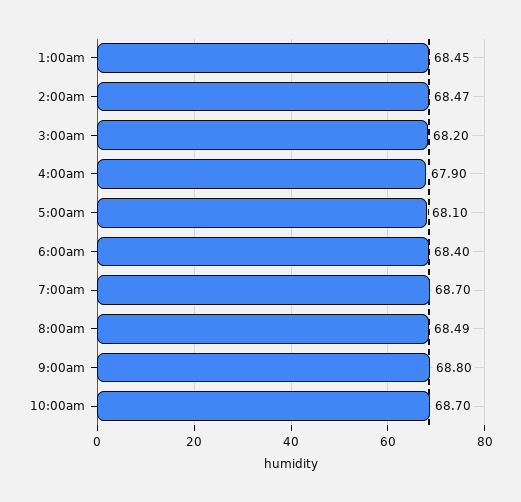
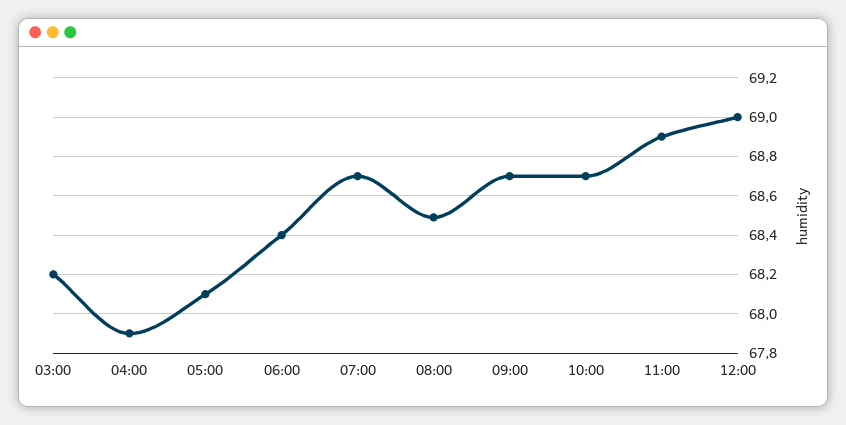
1:00am: 68.45 -> none
2:00am: 68.47 -> none
9:00am: 68.8 -> 68.7
11:00: none -> 68.9
12:00: none -> 69

